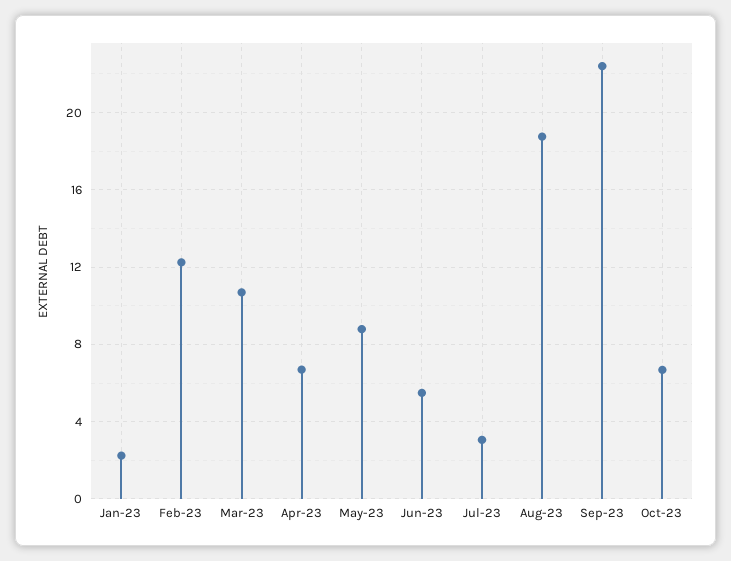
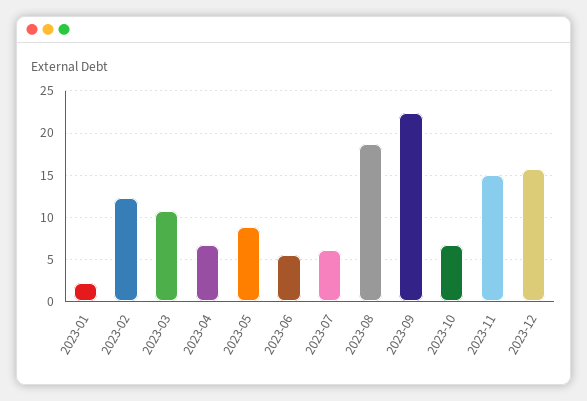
Jul-23: 3 -> 6
2023-11: none -> 15
2023-12: none -> 16

